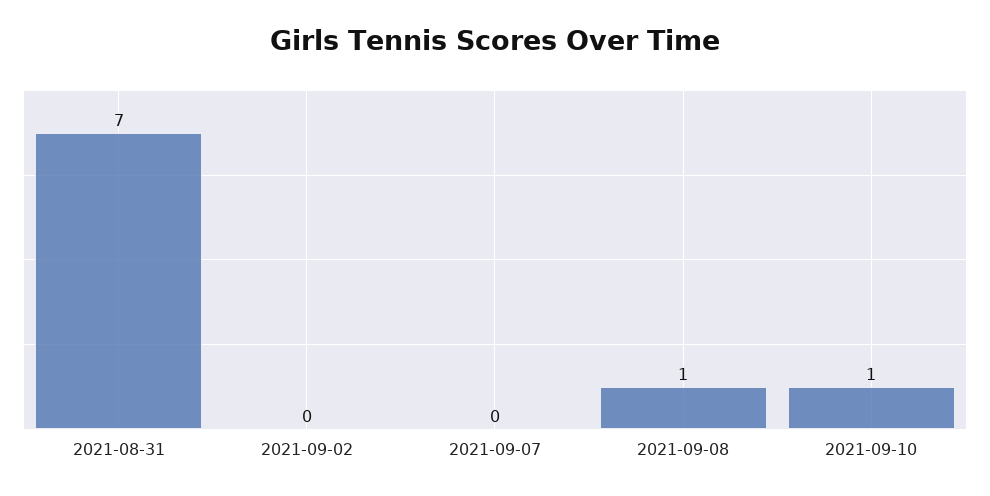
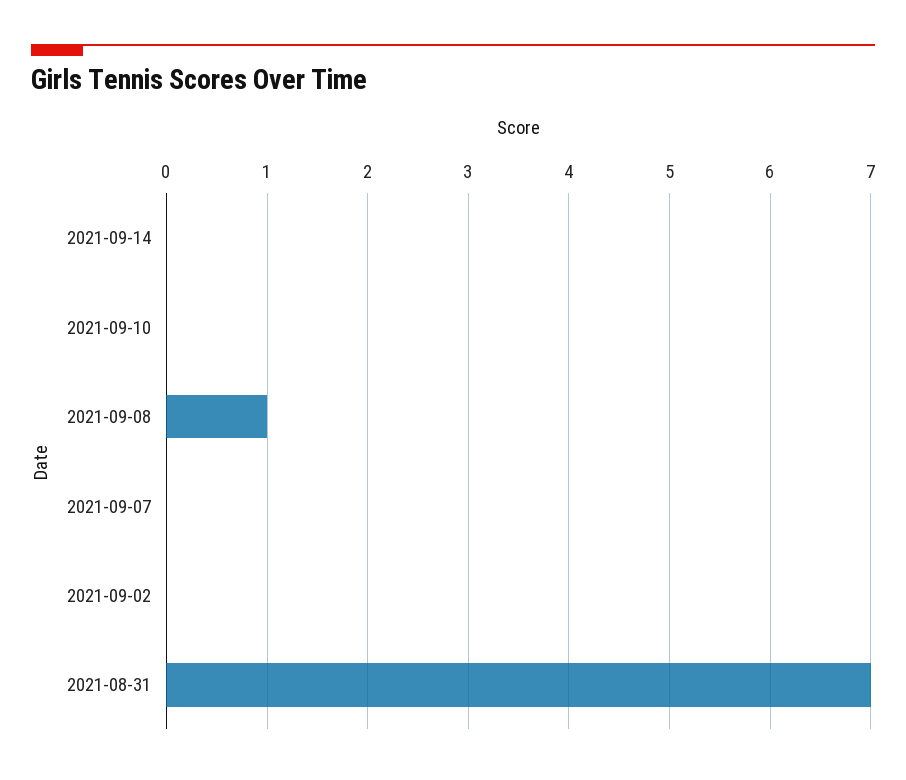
2021-09-10: 1 -> 0
2021-09-14: none -> 0

